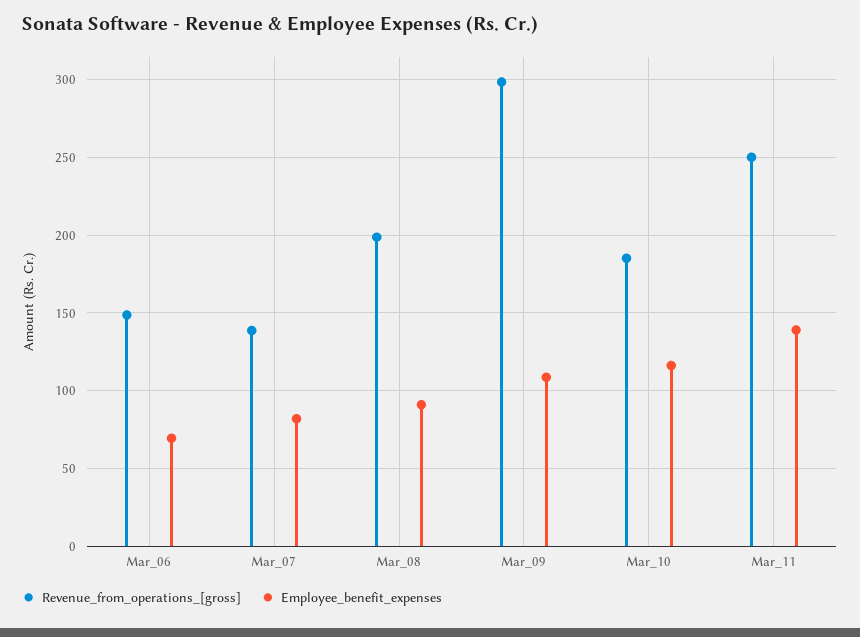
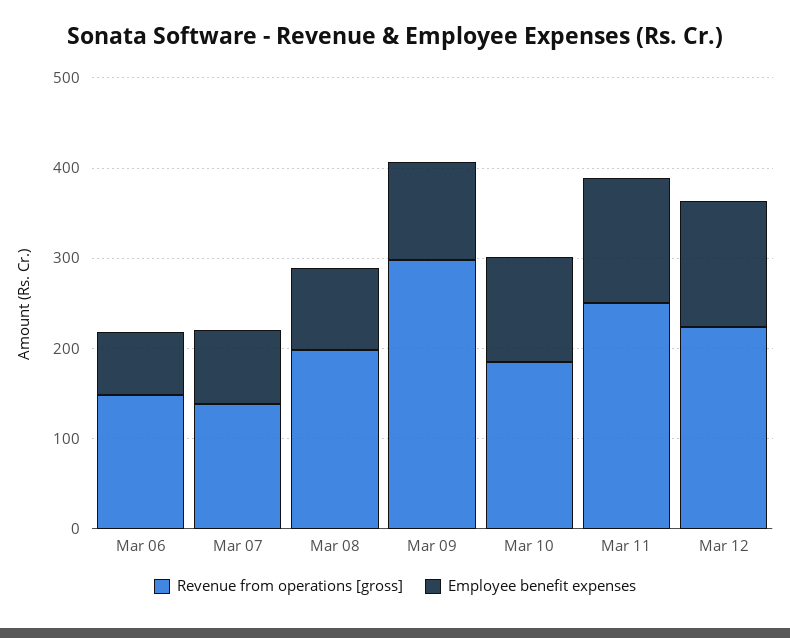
Revenue_from_operations_[gross], Mar 12: none -> 220
Employee_benefit_expenses, Mar 12: none -> 140

